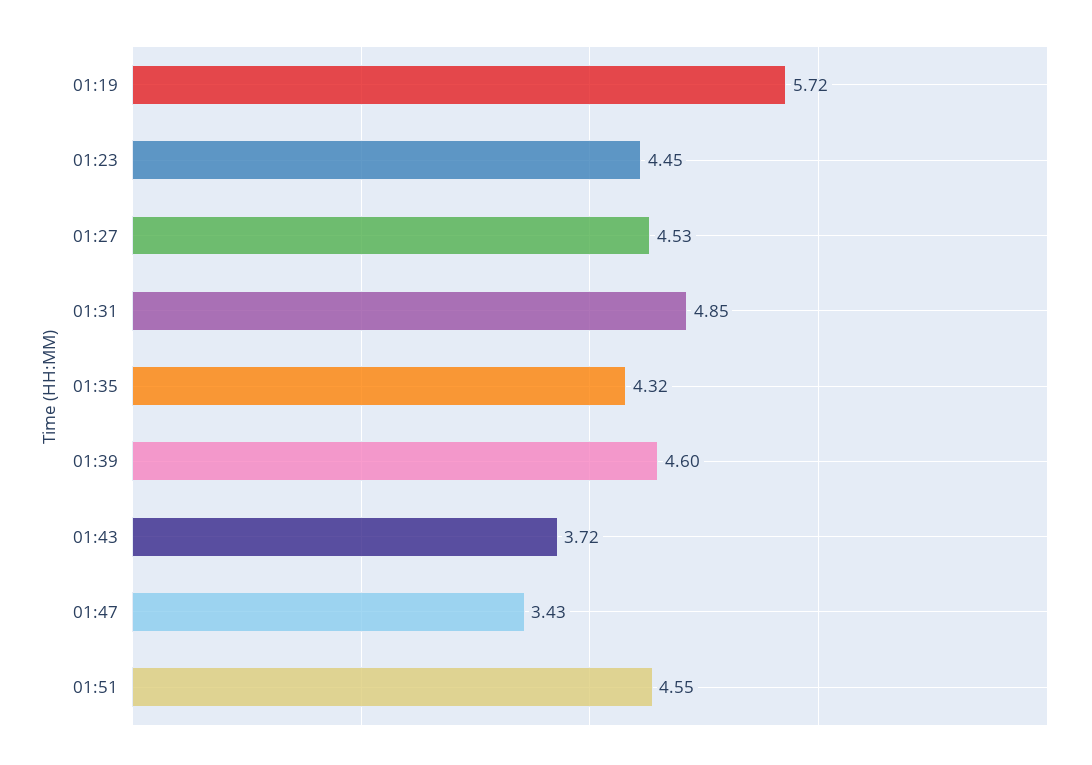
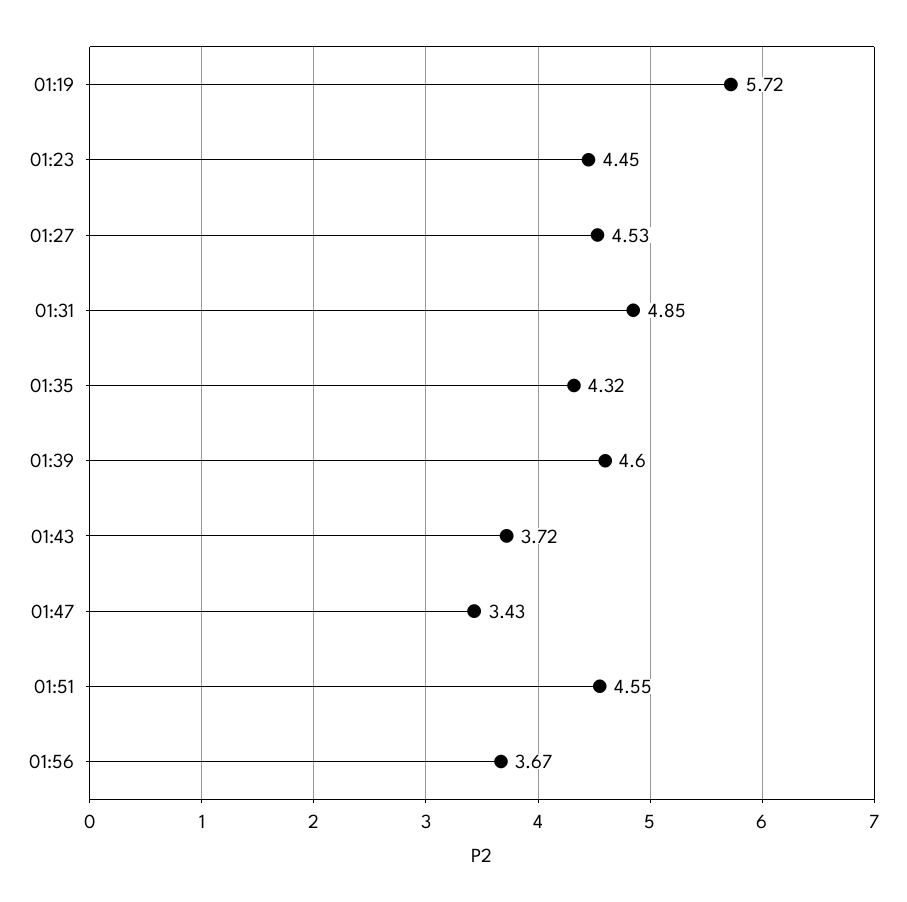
01:56: none -> 3.67

